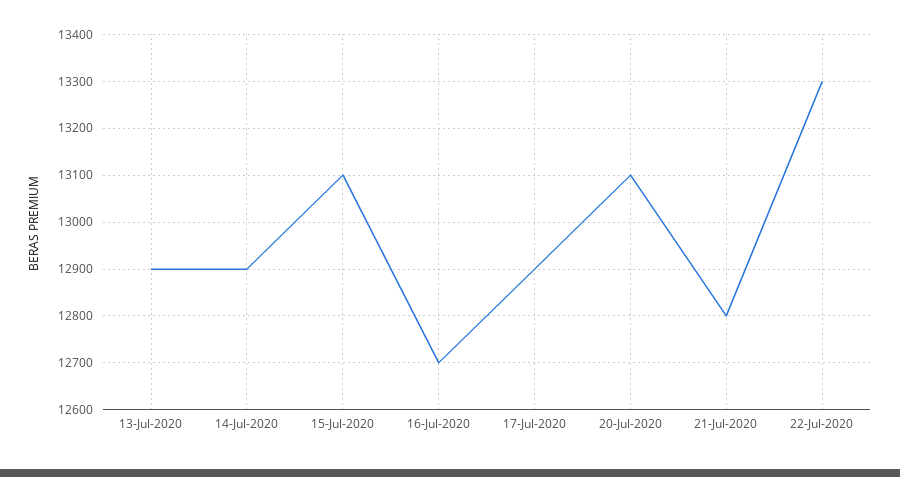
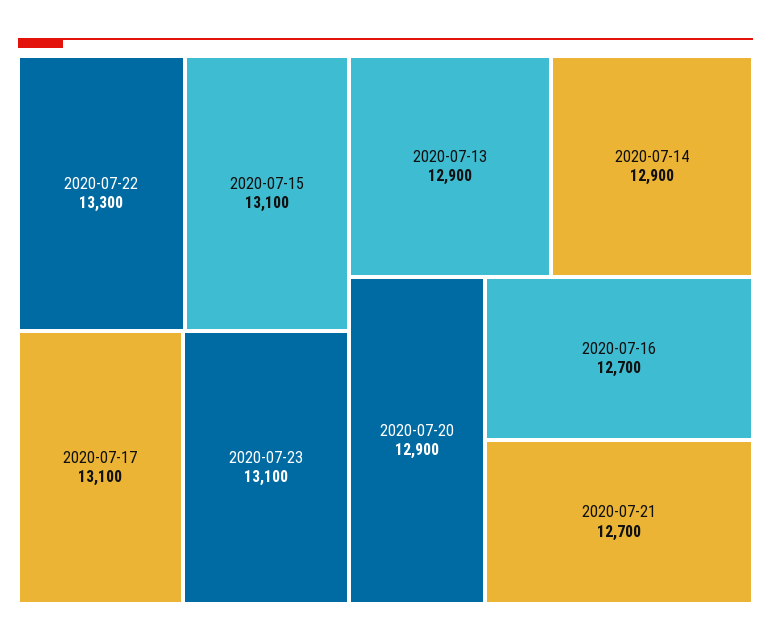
17-Jul-2020: 12900 -> 13100
20-Jul-2020: 13100 -> 12900
21-Jul-2020: 12800 -> 12700
2020-07-23: none -> 13100

